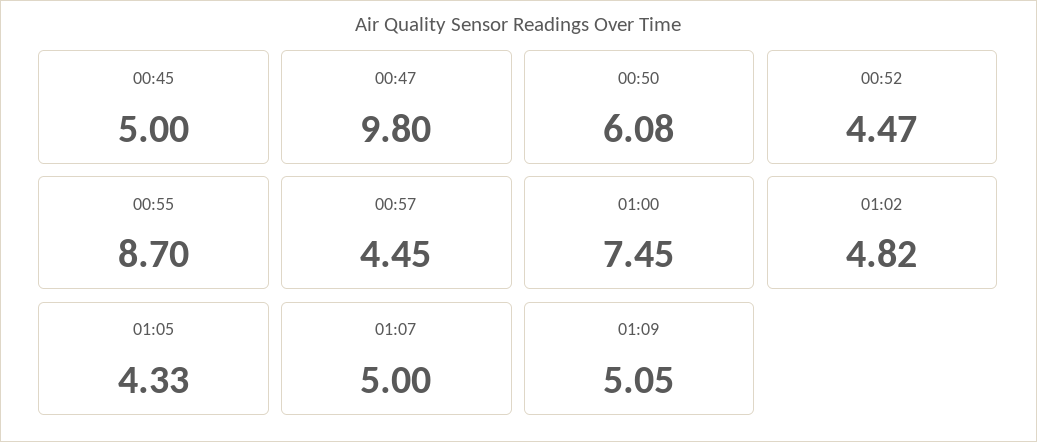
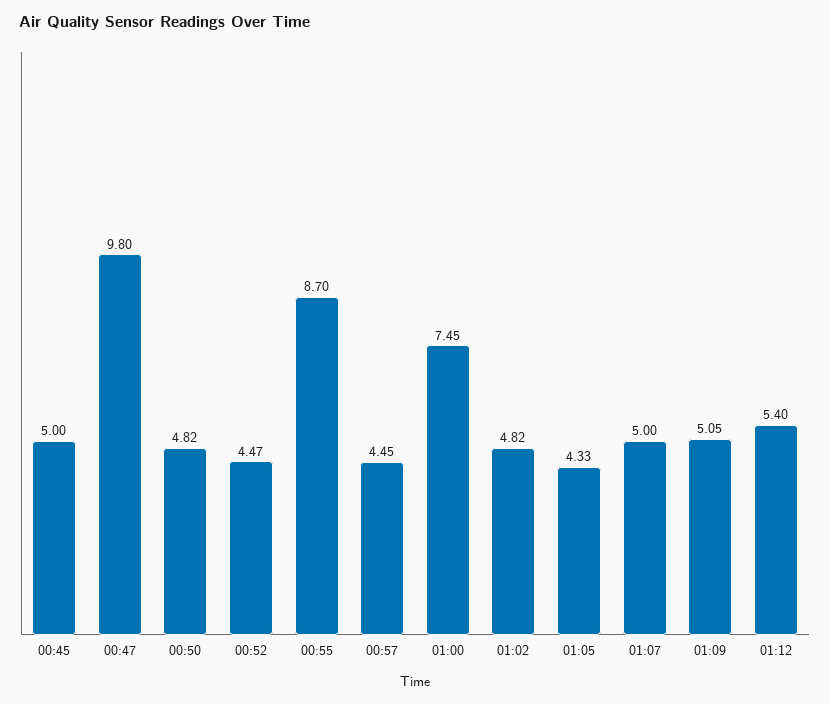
00:50: 6.08 -> 4.82
01:12: none -> 5.4

